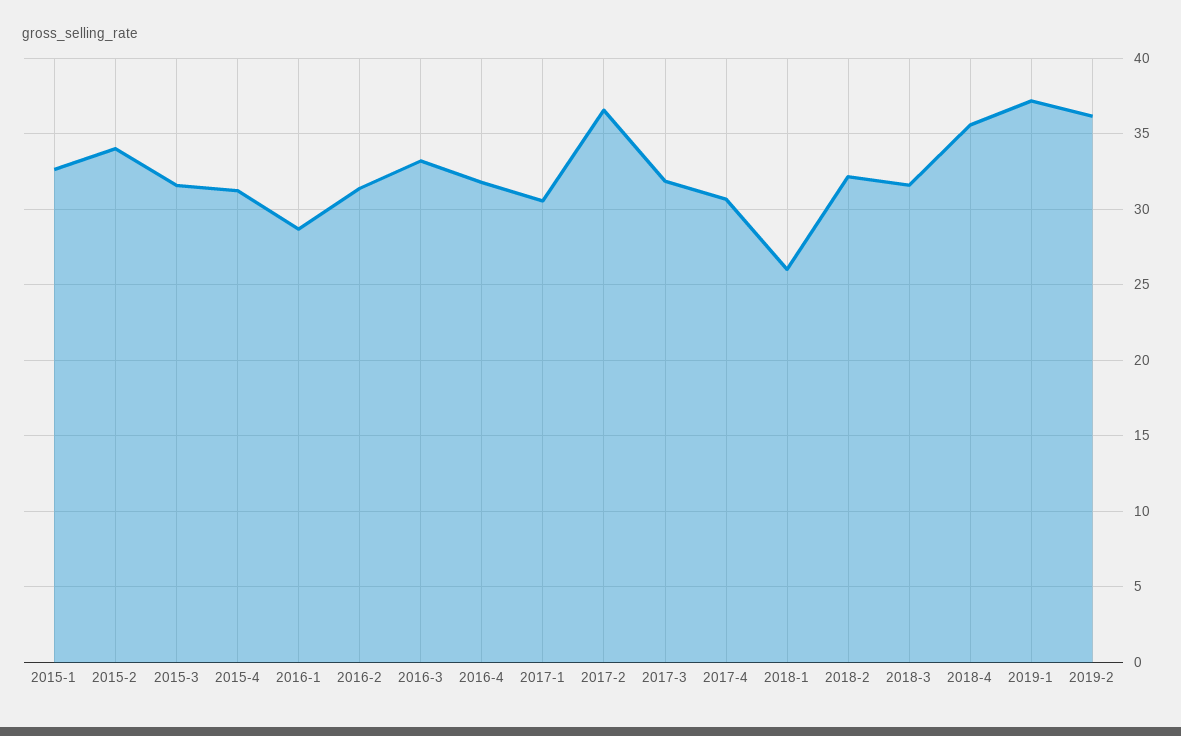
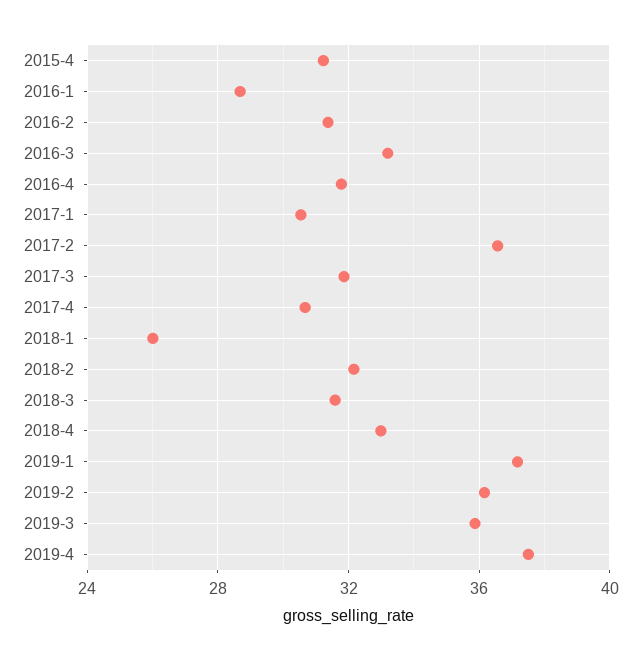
2015-1: 32.5 -> none
2015-2: 34 -> none
2015-3: 31.5 -> none
2018-4: 35.5 -> 33
2019-3: none -> 36
2019-4: none -> 37.5

